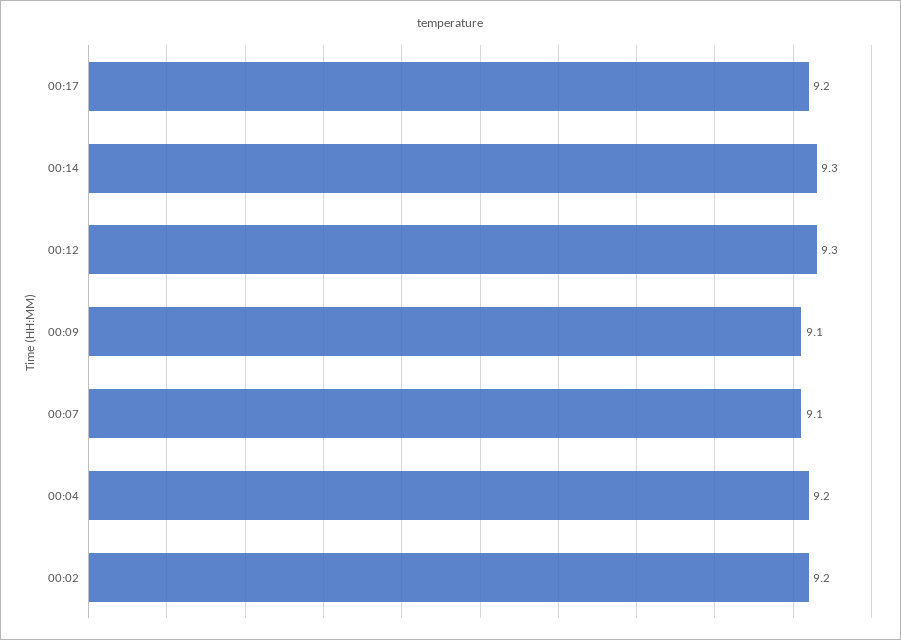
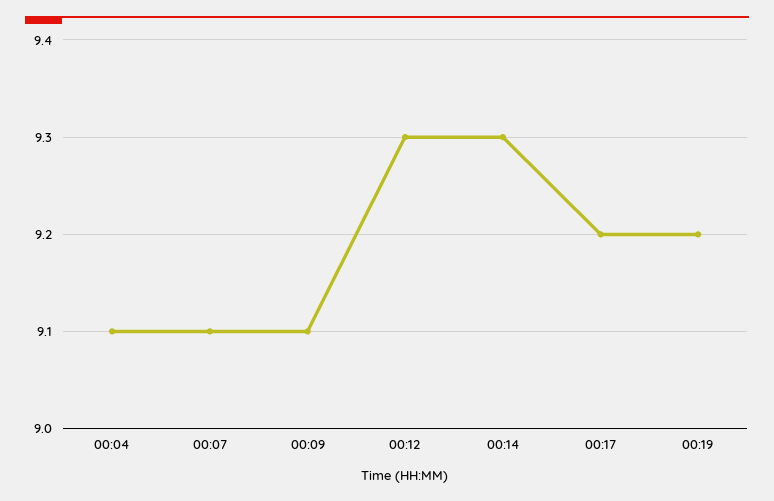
00:04: 9.2 -> 9.1
00:02: 9.2 -> none
00:19: none -> 9.2

